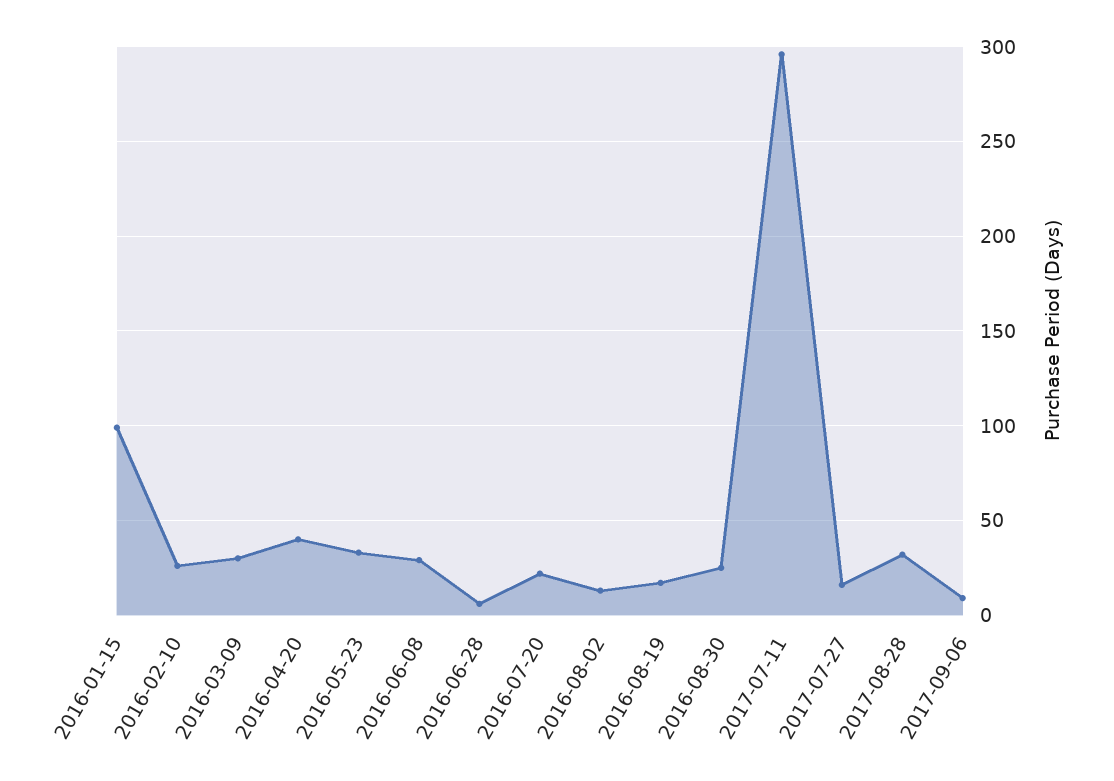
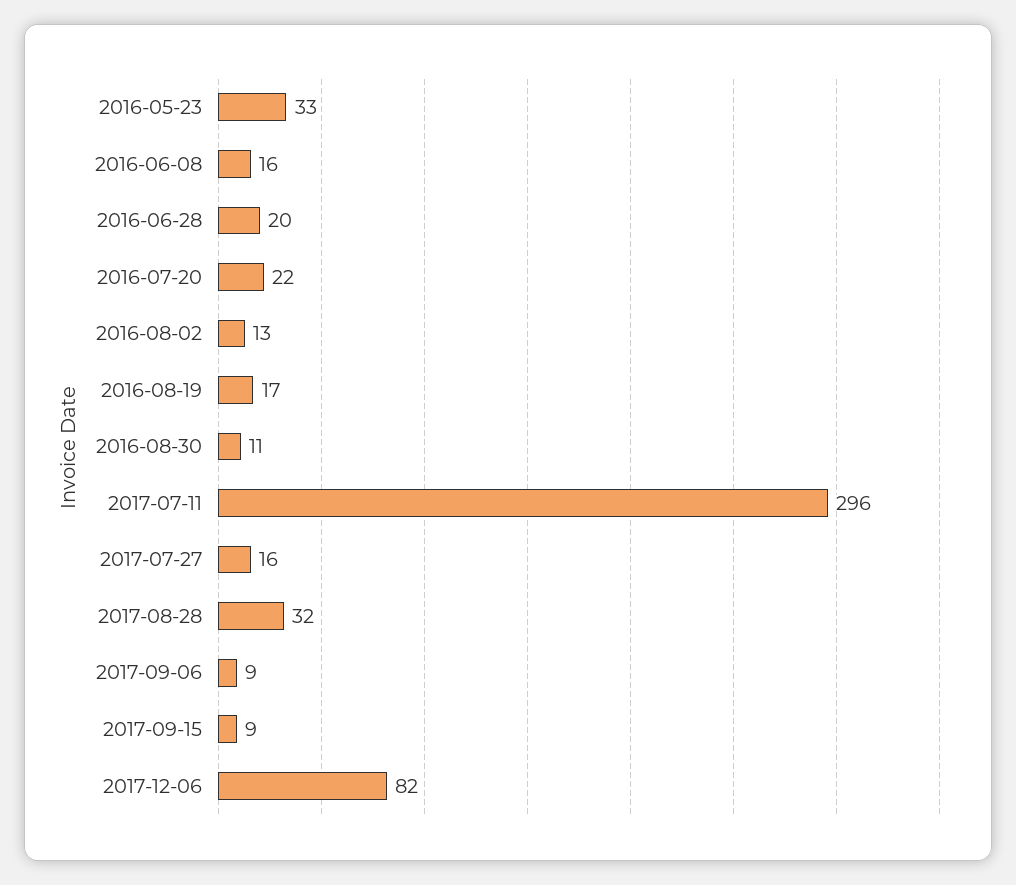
2016-01-15: 100 -> none
2016-02-10: 25 -> none
2016-03-09: 30 -> none
2016-04-20: 40 -> none
2016-06-08: 30 -> 16
2016-06-28: 5 -> 20
2016-08-30: 25 -> 11
2017-09-15: none -> 9
2017-12-06: none -> 82

